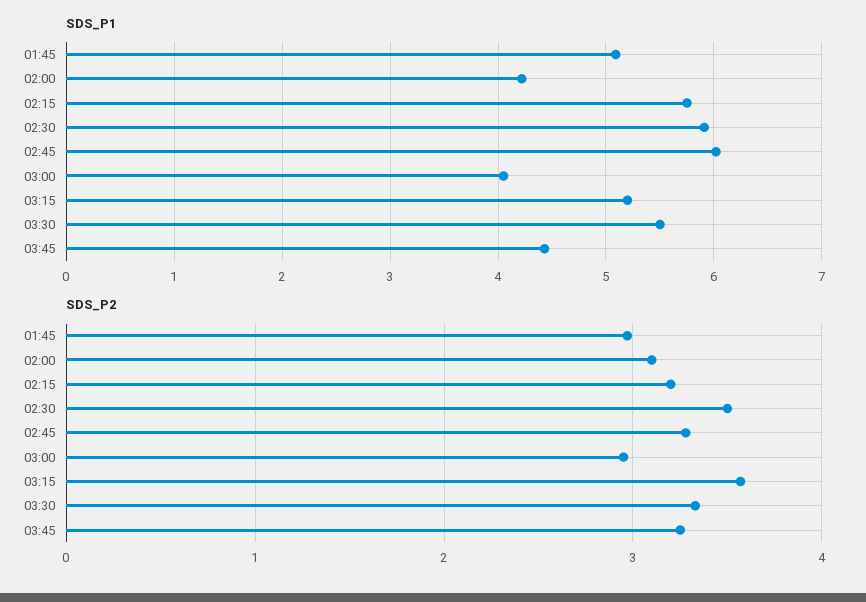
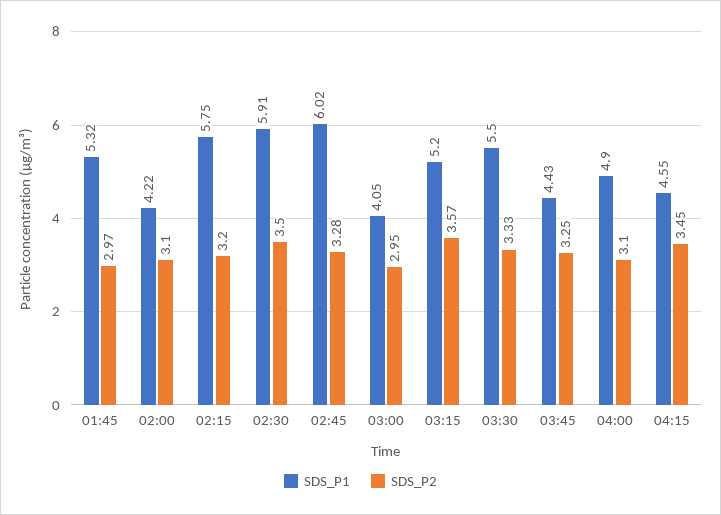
SDS_P1, 01:45: 5.1 -> 5.32
SDS_P1, 04:00: none -> 4.9
SDS_P2, 04:00: none -> 3.1
SDS_P1, 04:15: none -> 4.55
SDS_P2, 04:15: none -> 3.45

